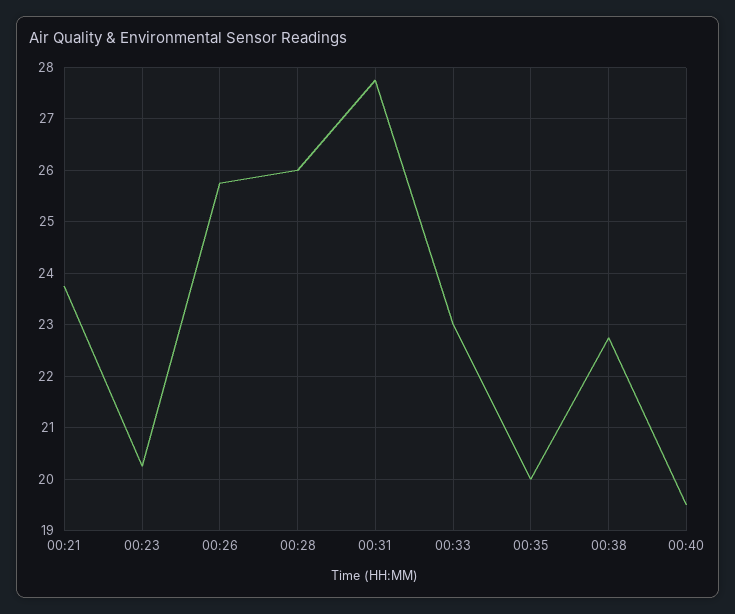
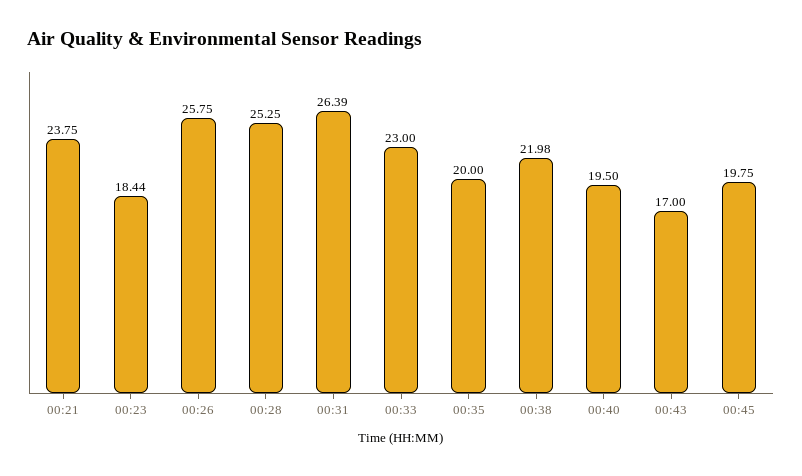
00:23: 20.2 -> 18.44
00:28: 26 -> 25.25
00:31: 27.8 -> 26.39
00:38: 22.8 -> 21.98
00:43: none -> 17
00:45: none -> 19.75

